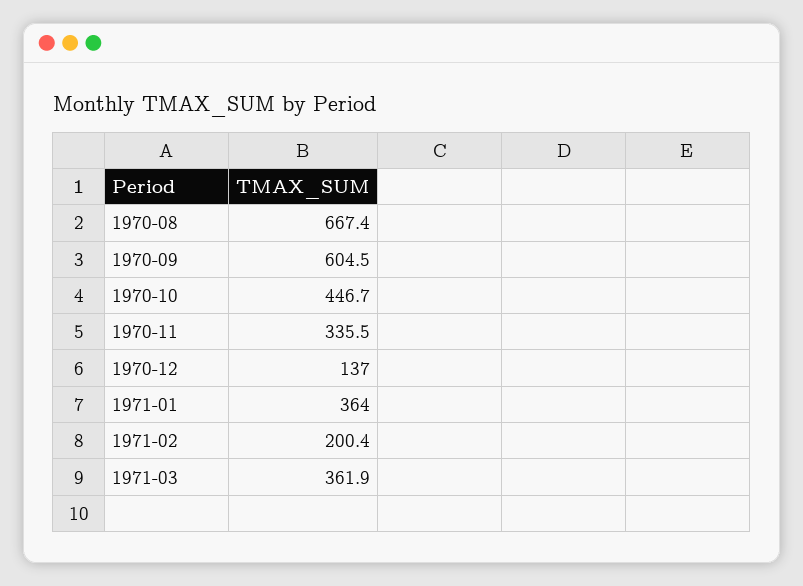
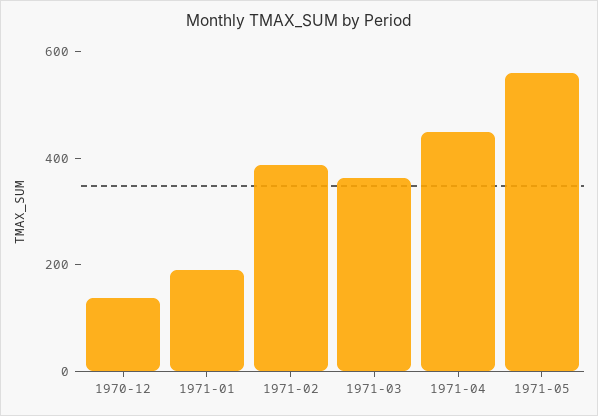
1970-08: 667.4 -> none
1970-09: 604.5 -> none
1970-10: 446.7 -> none
1970-11: 335.5 -> none
1971-01: 364 -> 200
1971-02: 200.4 -> 400
1971-04: none -> 450
1971-05: none -> 550

